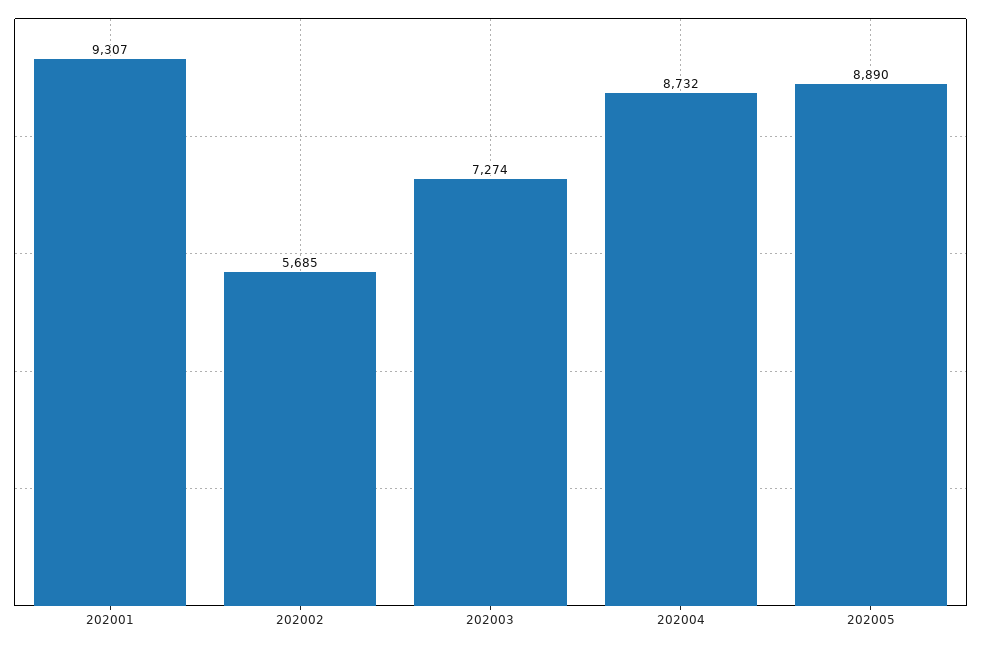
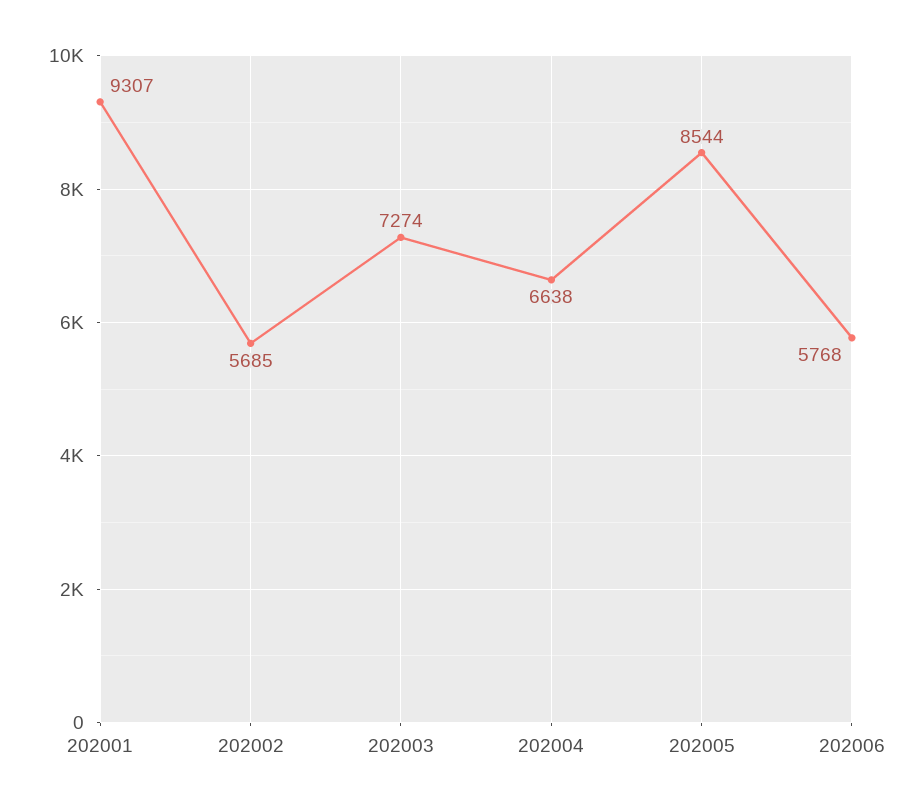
202004: 8732 -> 6638
202005: 8890 -> 8544
202006: none -> 5768

